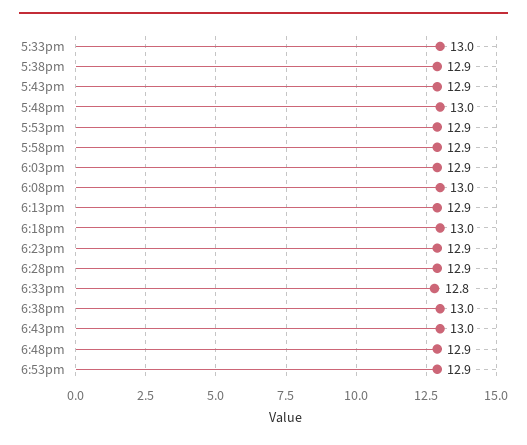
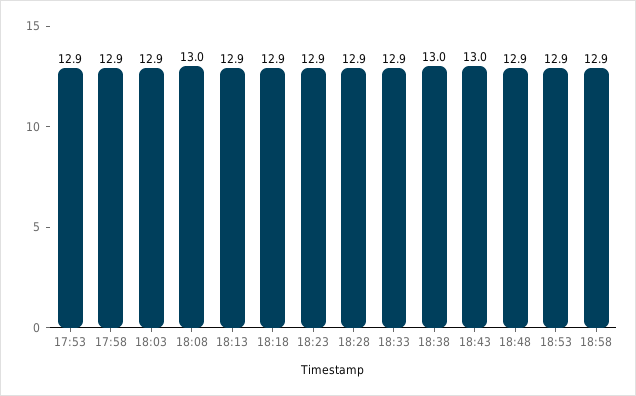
5:33pm: 13 -> none
5:38pm: 12.9 -> none
5:43pm: 12.9 -> none
5:48pm: 13 -> none
6:18pm: 13 -> 12.9
6:33pm: 12.8 -> 12.9
18:58: none -> 12.9

